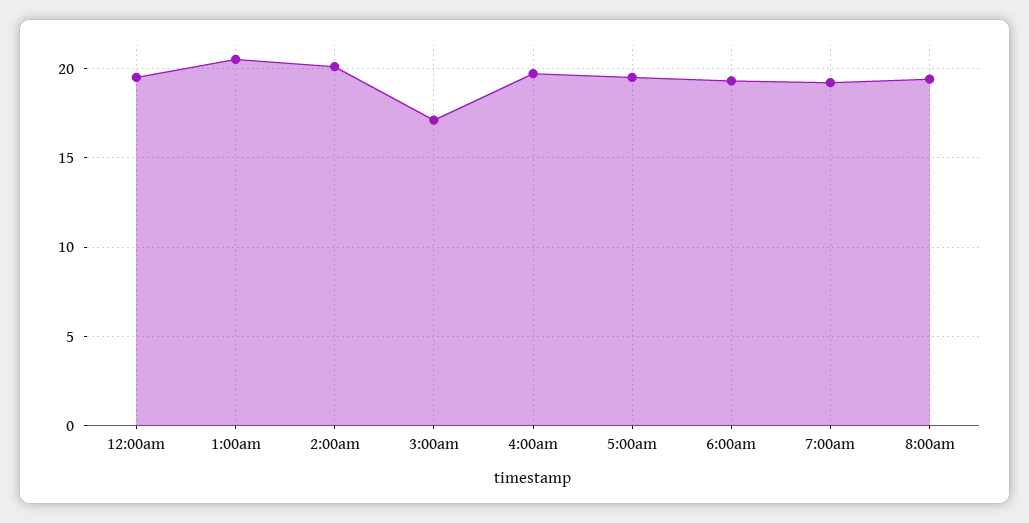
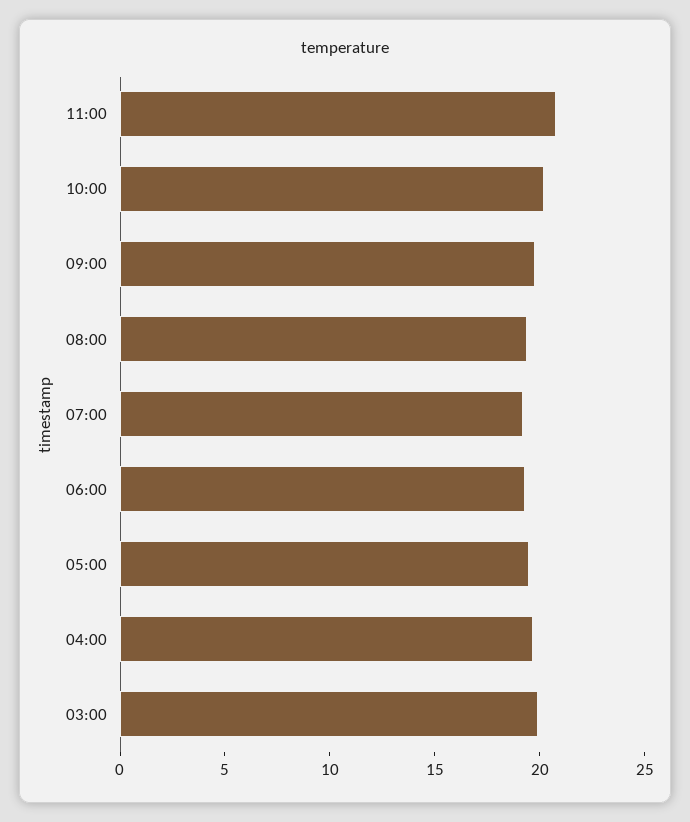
12:00am: 19.5 -> none
1:00am: 20.5 -> none
2:00am: 20 -> none
3:00am: 17 -> 20
11:00: none -> 21
10:00: none -> 20
09:00: none -> 20

